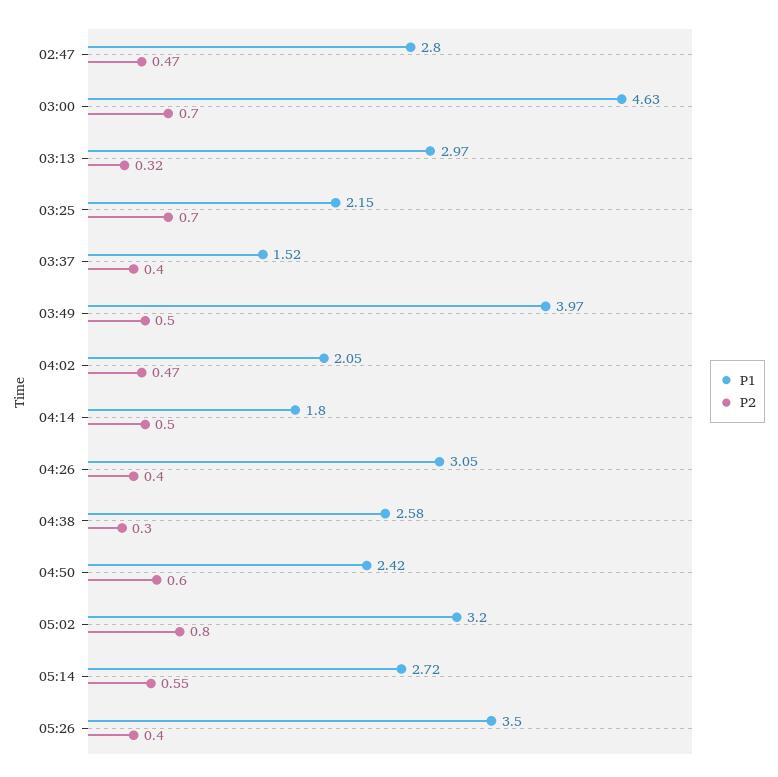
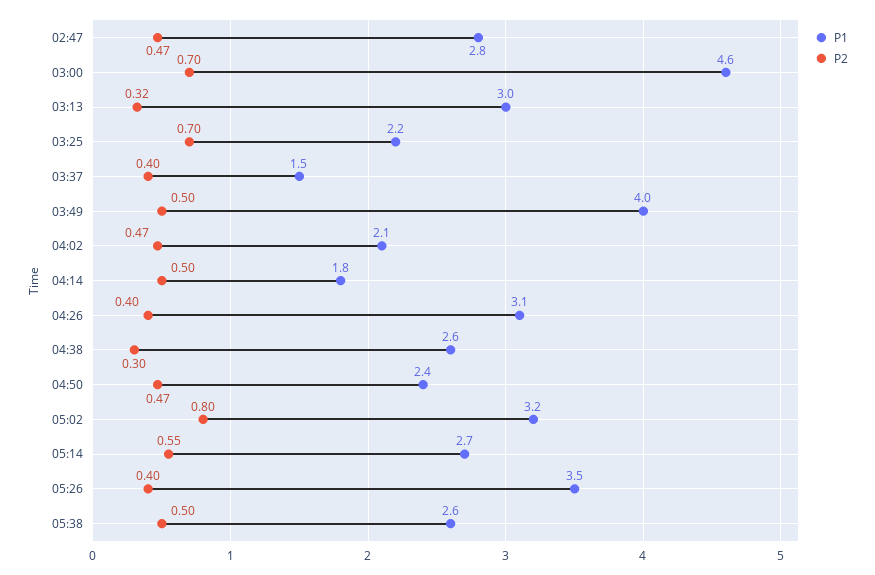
P2, 04:50: 0.6 -> 0.47
P1, 05:38: none -> 2.6
P2, 05:38: none -> 0.5

